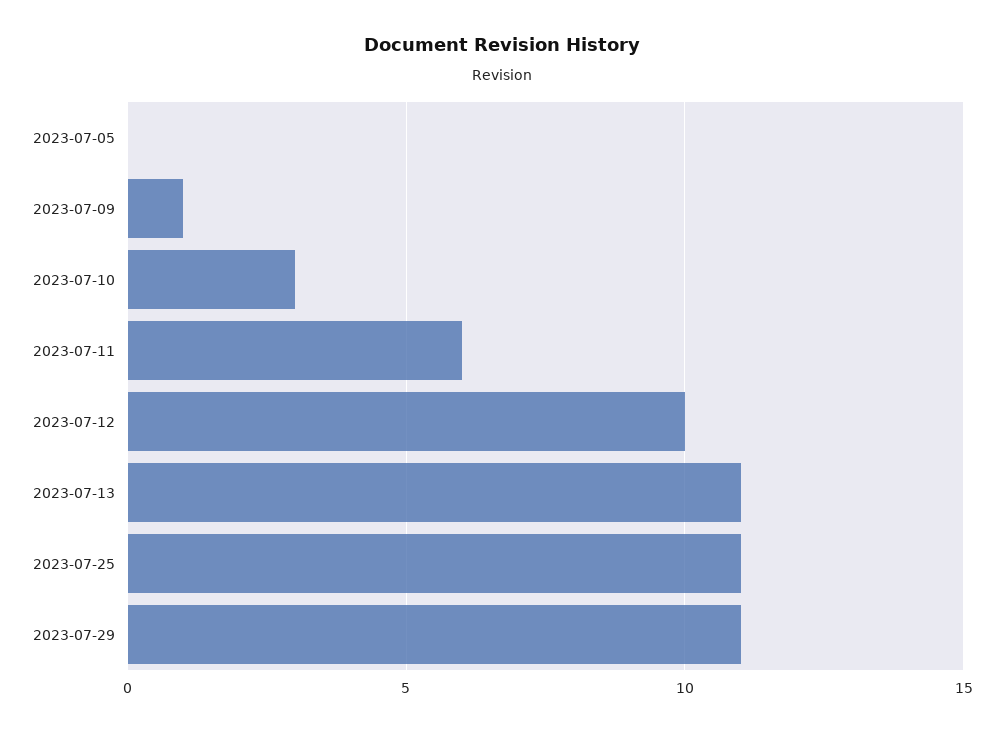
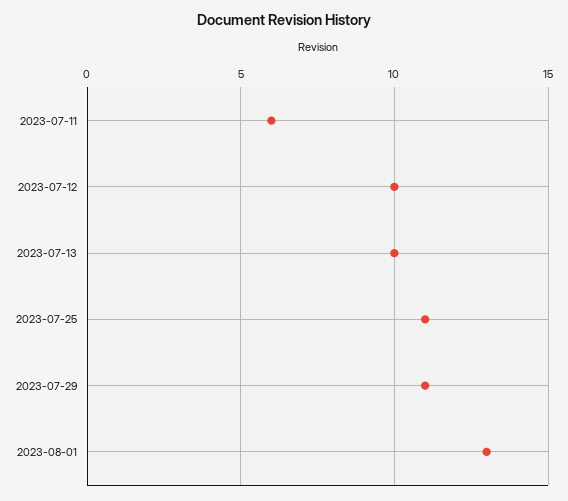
2023-07-05: 0 -> none
2023-07-09: 1 -> none
2023-07-10: 3 -> none
2023-07-13: 11 -> 10
2023-08-01: none -> 13

